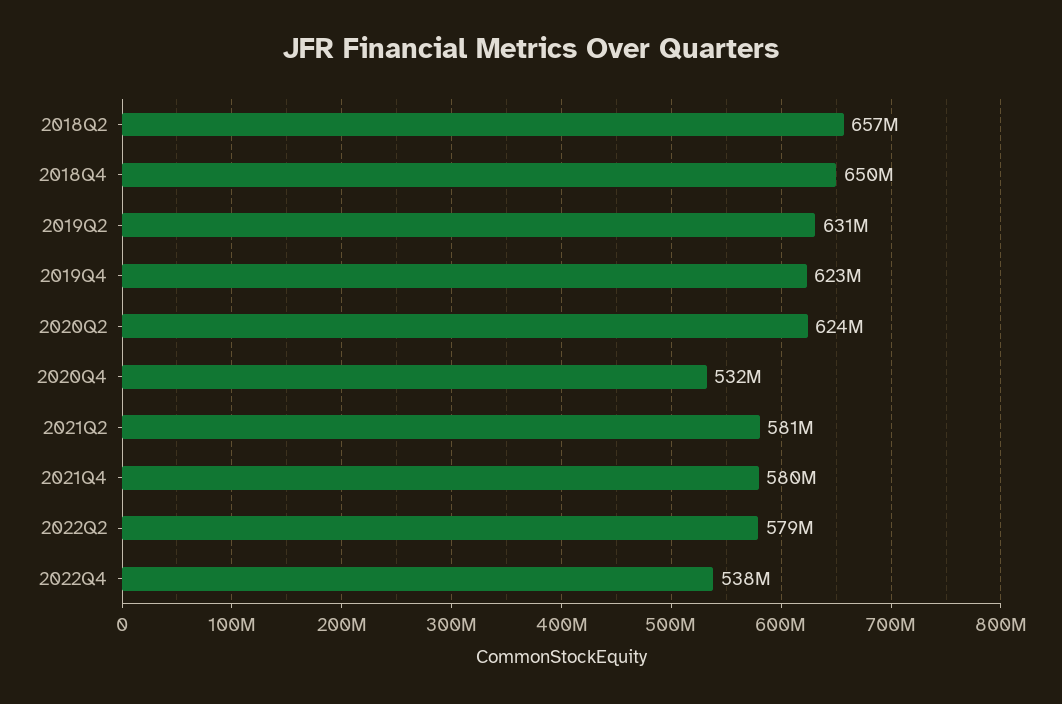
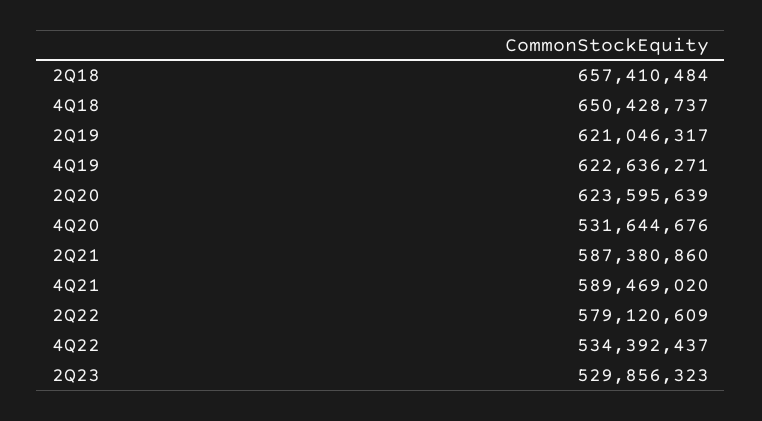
2019Q2: 631000000 -> 621046317
2021Q2: 581000000 -> 587380860
2021Q4: 580000000 -> 589469020
2022Q4: 538000000 -> 534392437
2Q23: none -> 529856323

